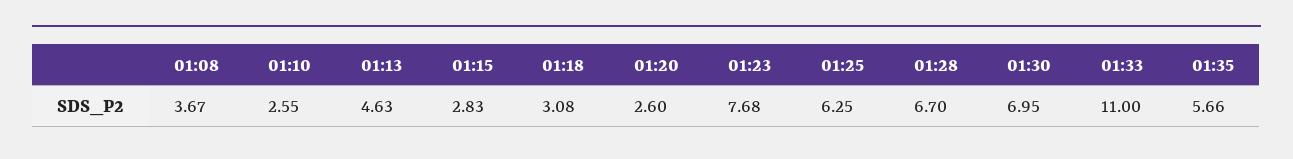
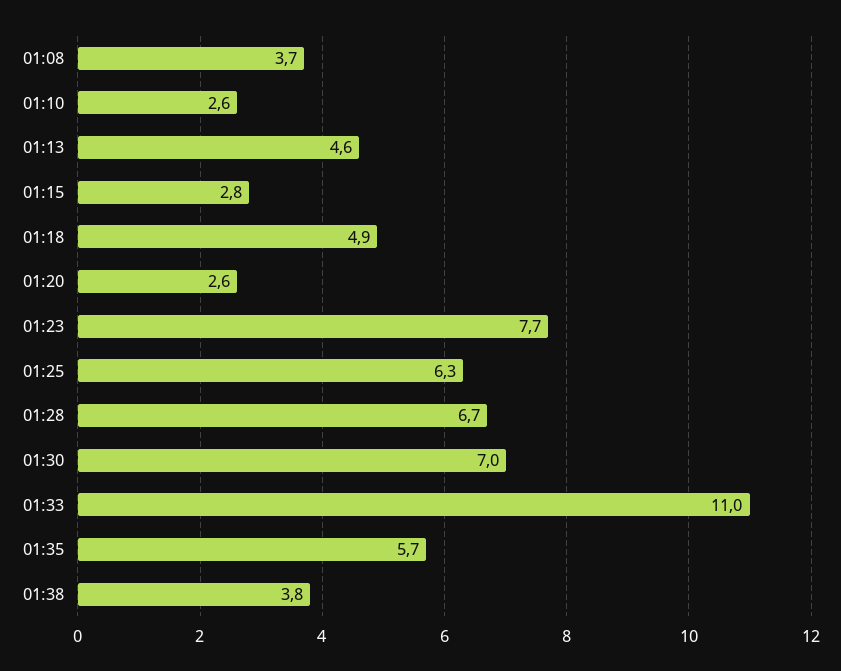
01:18: 3.08 -> 4.9
01:38: none -> 3.8

